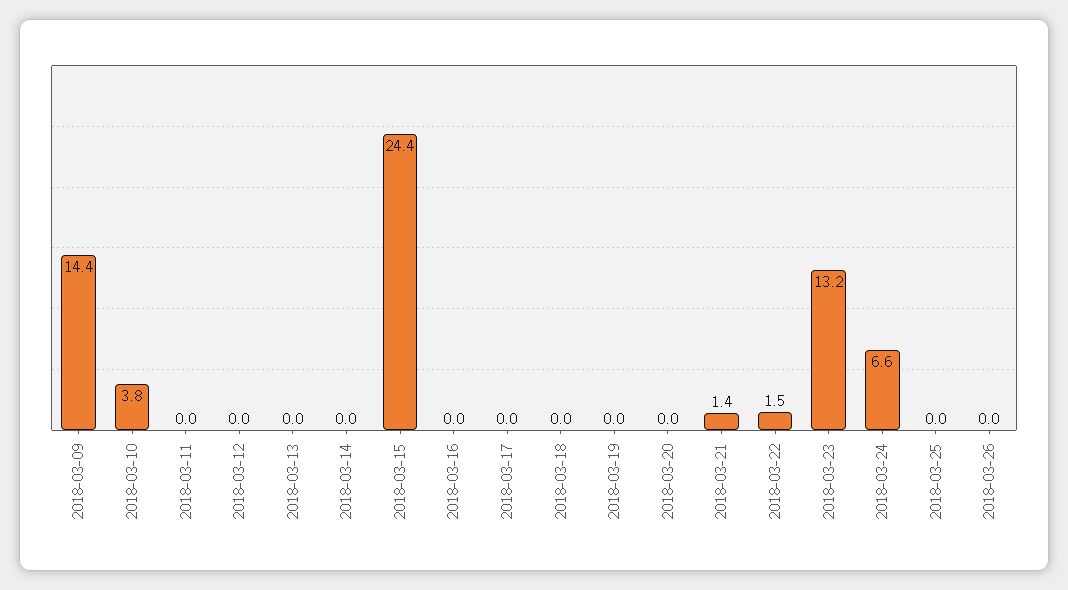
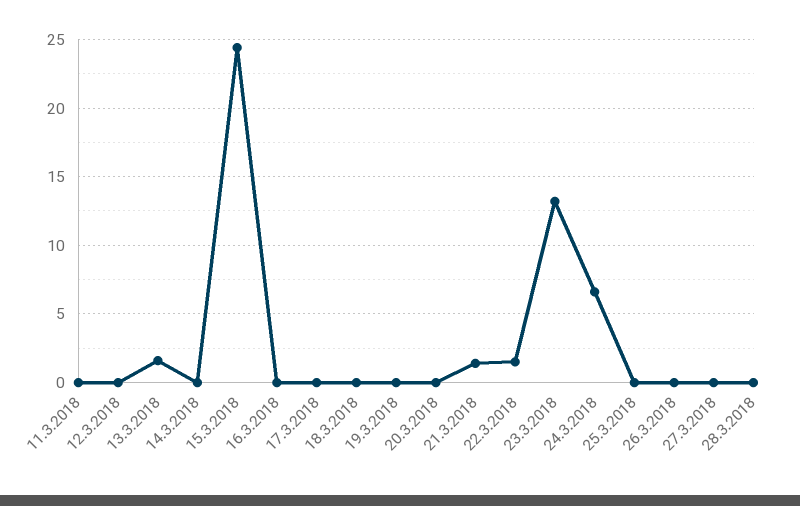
2018-03-09: 14.4 -> none
2018-03-10: 3.8 -> none
2018-03-13: 0 -> 1.5
27.3.2018: none -> 0
28.3.2018: none -> 0

